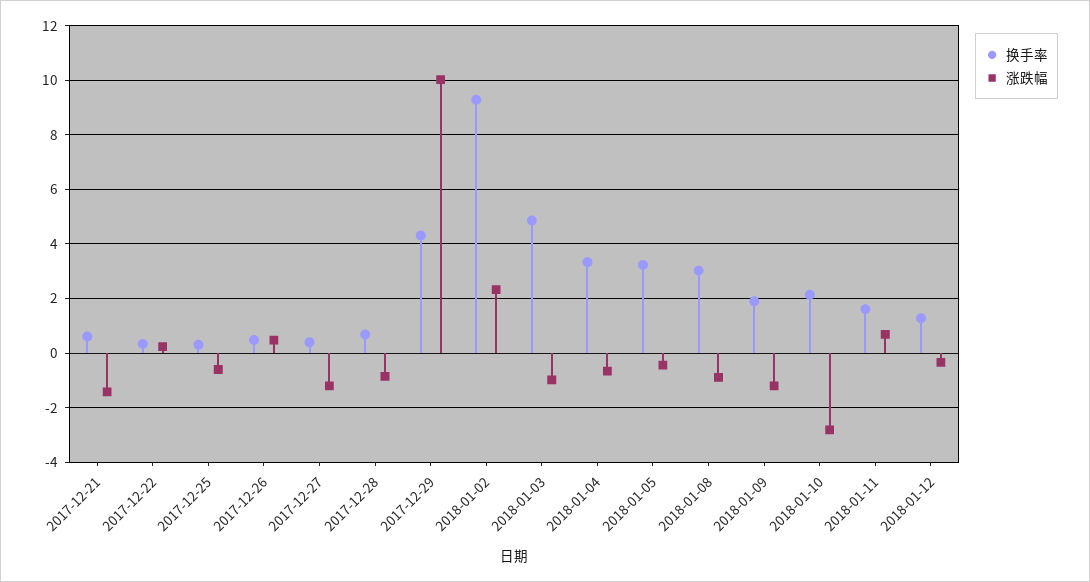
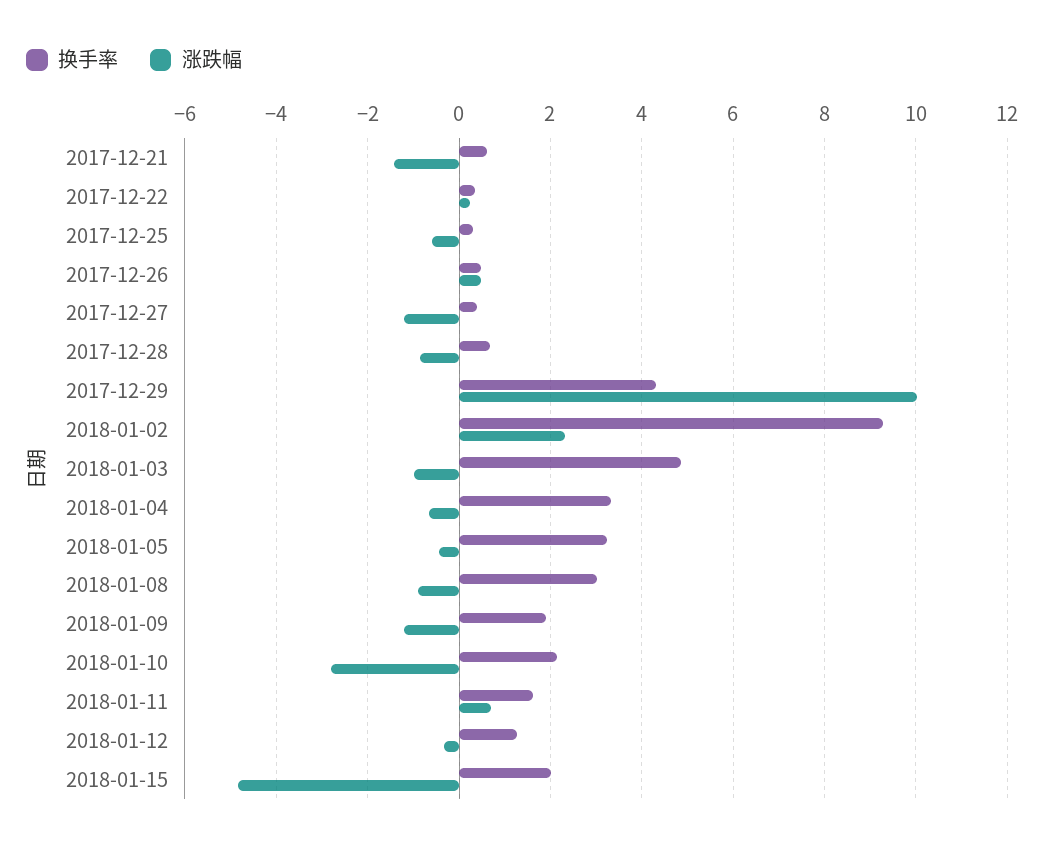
换手率, 2018-01-15: none -> 2
涨跌幅, 2018-01-15: none -> -4.8

